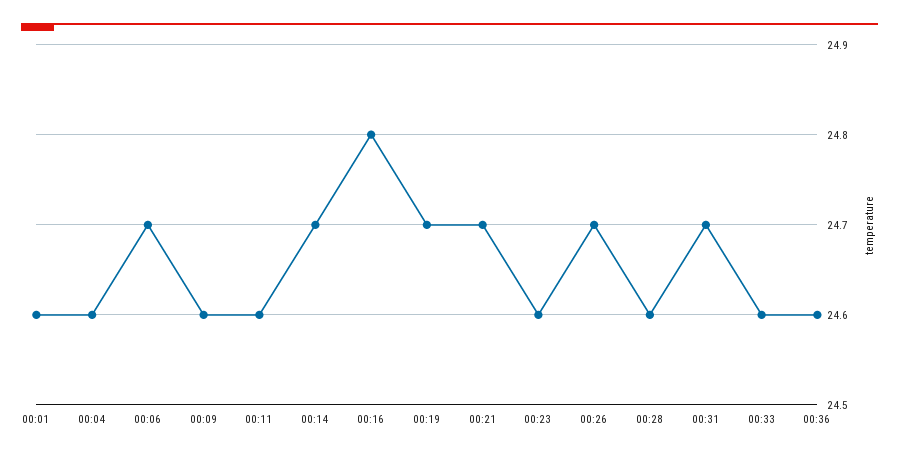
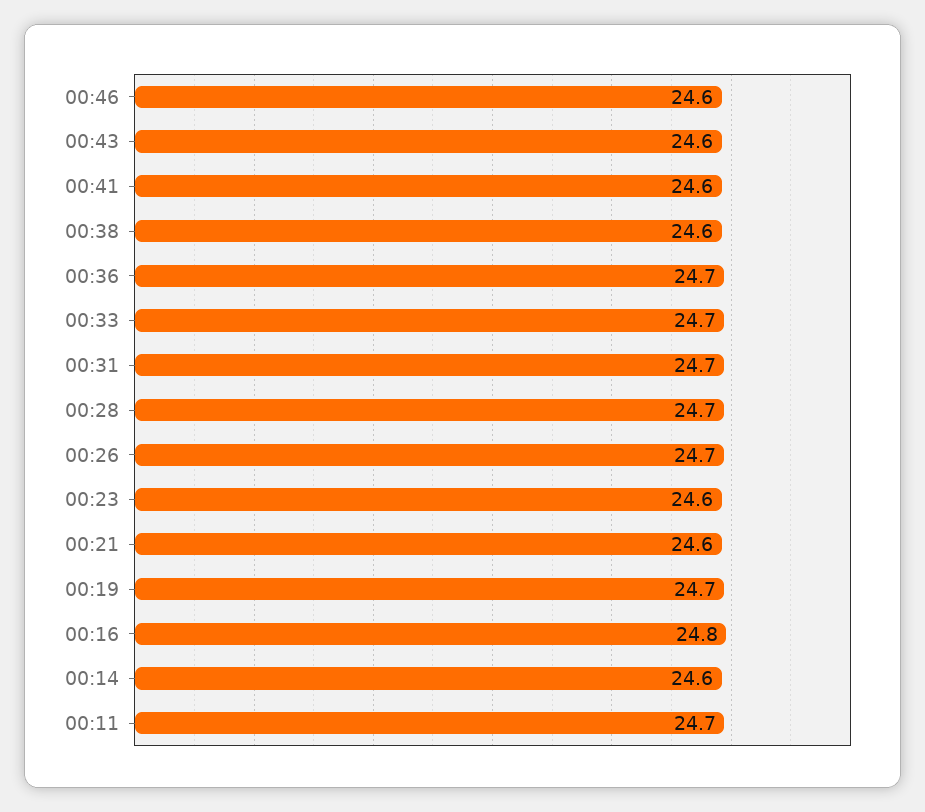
00:01: 24.6 -> none
00:04: 24.6 -> none
00:06: 24.7 -> none
00:09: 24.6 -> none
00:11: 24.6 -> 24.7
00:14: 24.7 -> 24.6
00:21: 24.7 -> 24.6
00:28: 24.6 -> 24.7
00:33: 24.6 -> 24.7
00:36: 24.6 -> 24.7
00:46: none -> 24.6
00:43: none -> 24.6
00:41: none -> 24.6
00:38: none -> 24.6

